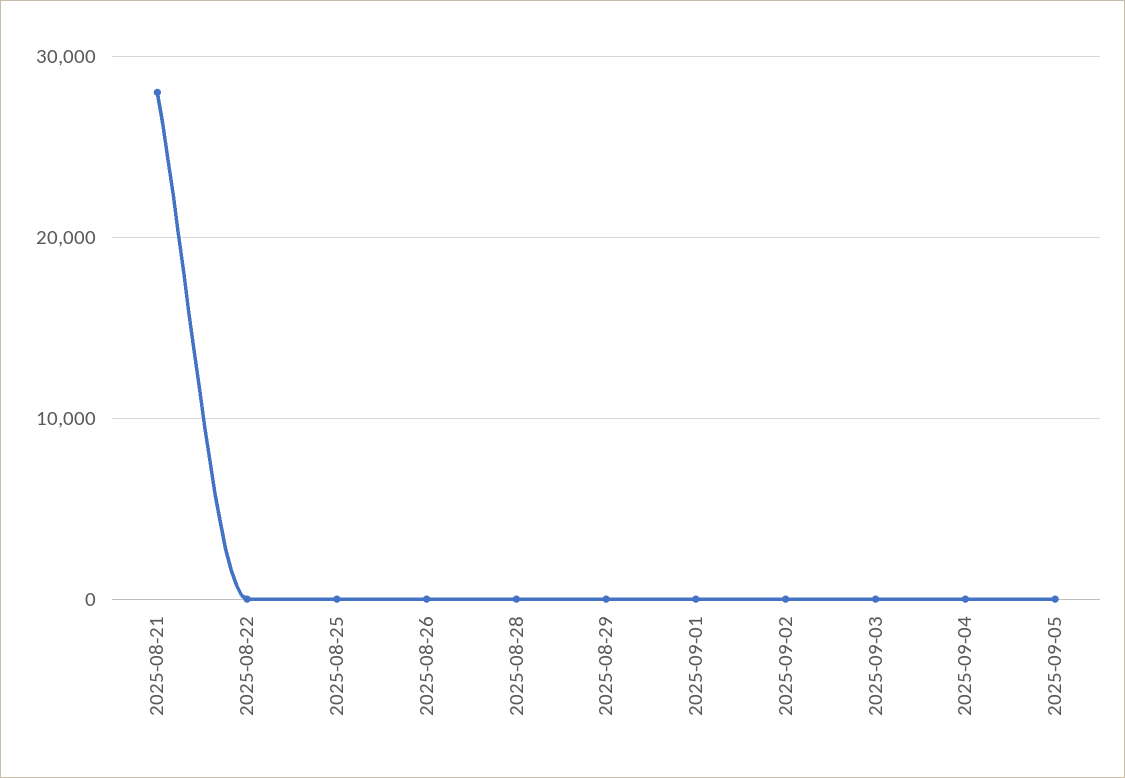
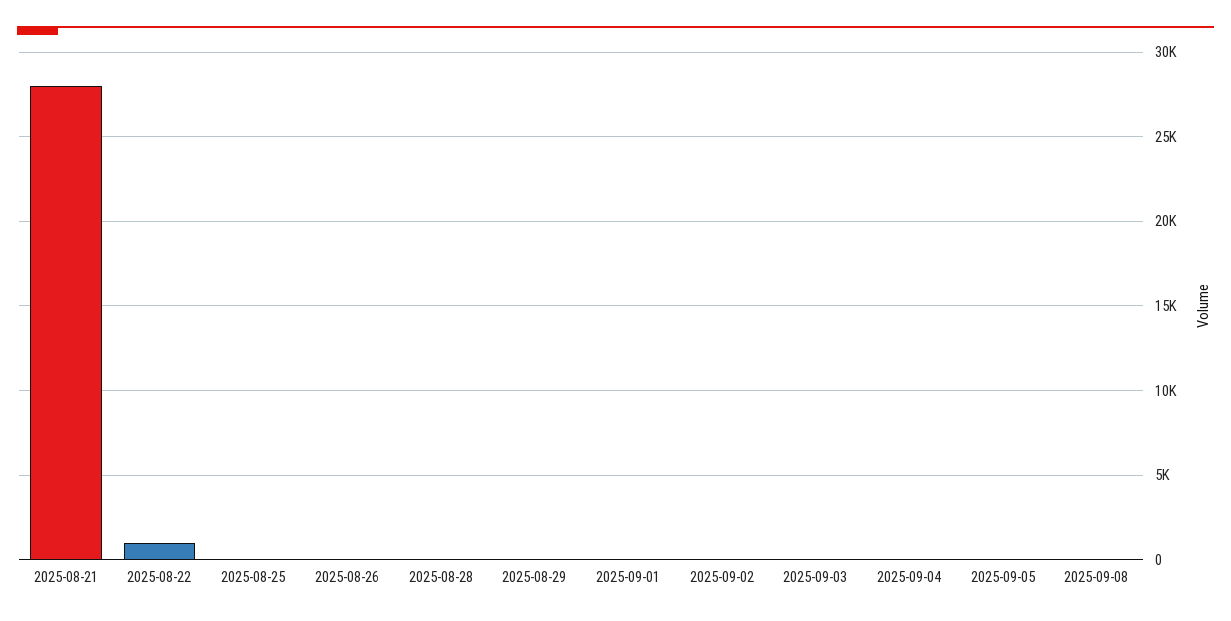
2025-08-22: 0 -> 1000
2025-09-08: none -> 0

